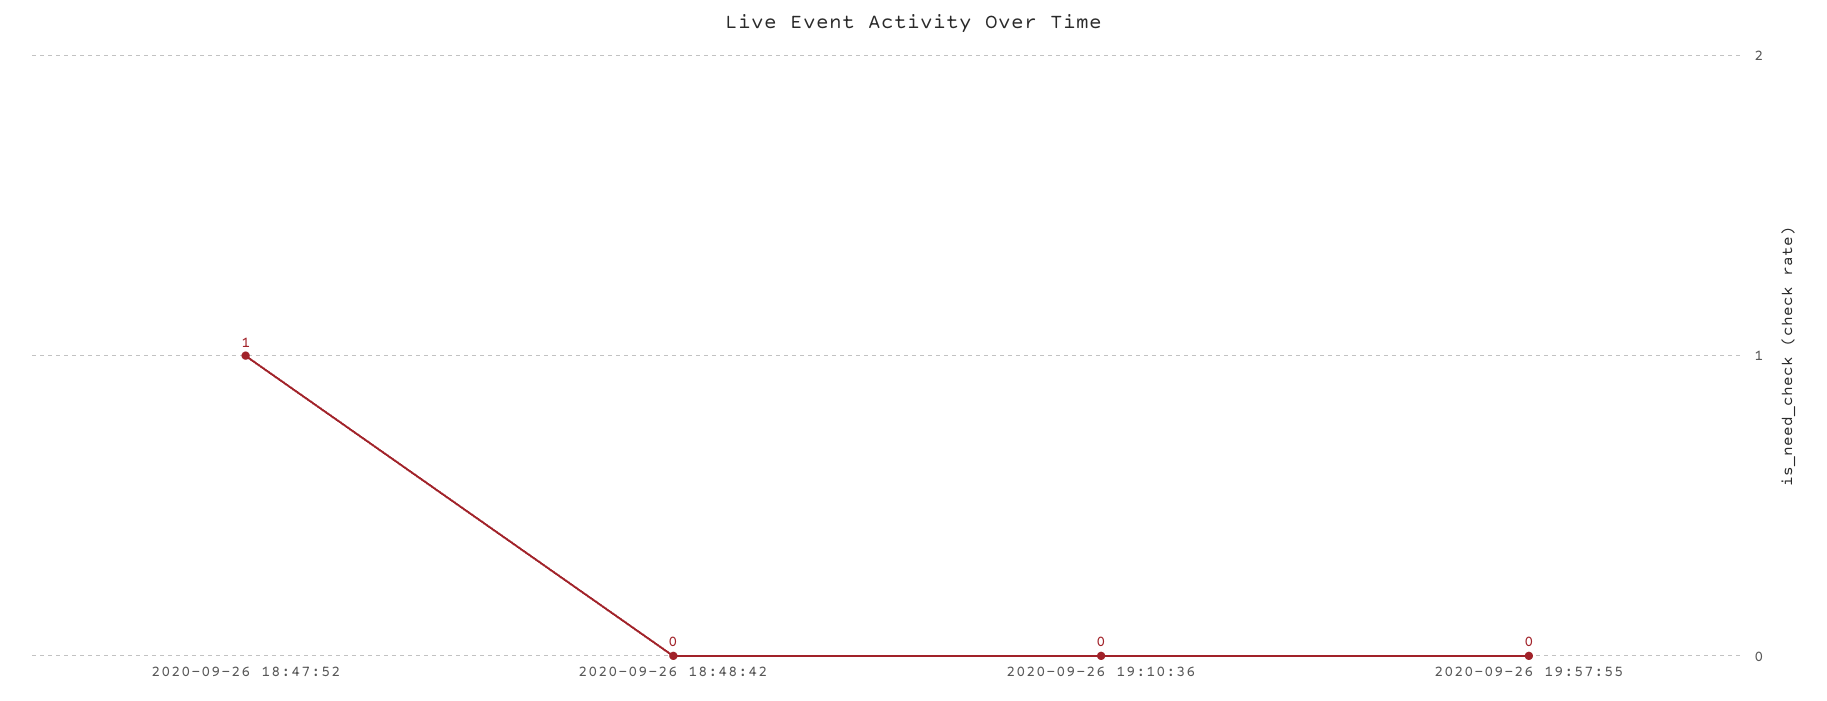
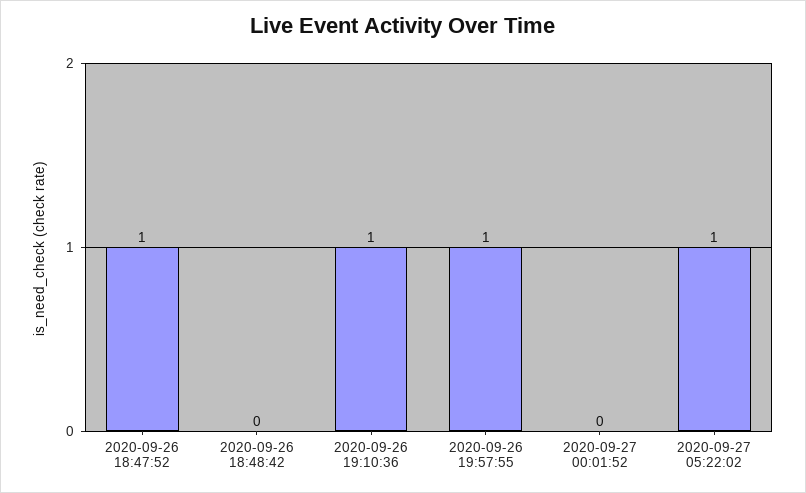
2020-09-26 19:10:36: 0 -> 1
2020-09-26 19:57:55: 0 -> 1
2020-09-27 00:01:52: none -> 0
2020-09-27 05:22:02: none -> 1

